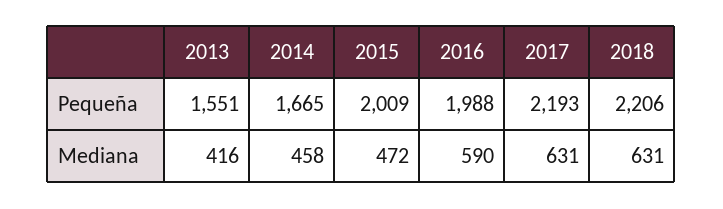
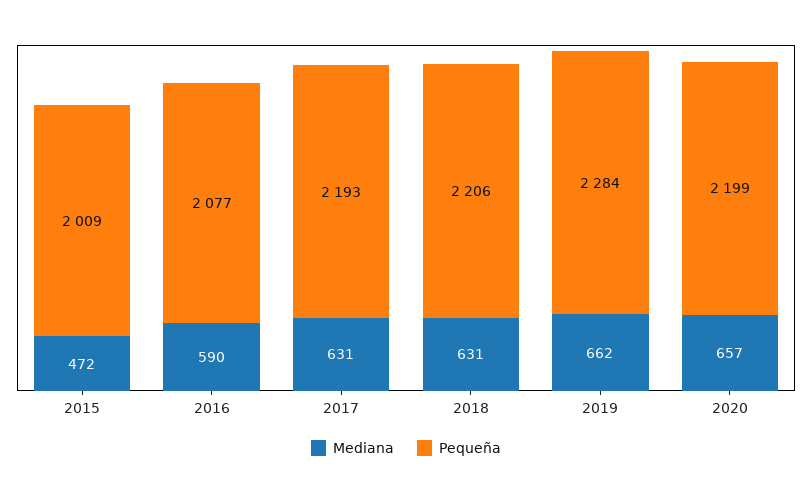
Pequeña, 2013: 1551 -> none
Pequeña, 2014: 1665 -> none
Pequeña, 2016: 1988 -> 2077
Mediana, 2013: 416 -> none
Mediana, 2014: 458 -> none
Mediana, 2019: none -> 662
Pequeña, 2019: none -> 2284
Mediana, 2020: none -> 657
Pequeña, 2020: none -> 2199

